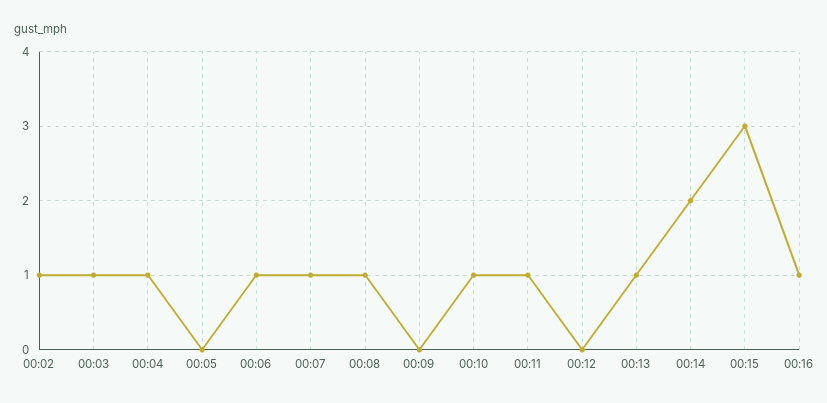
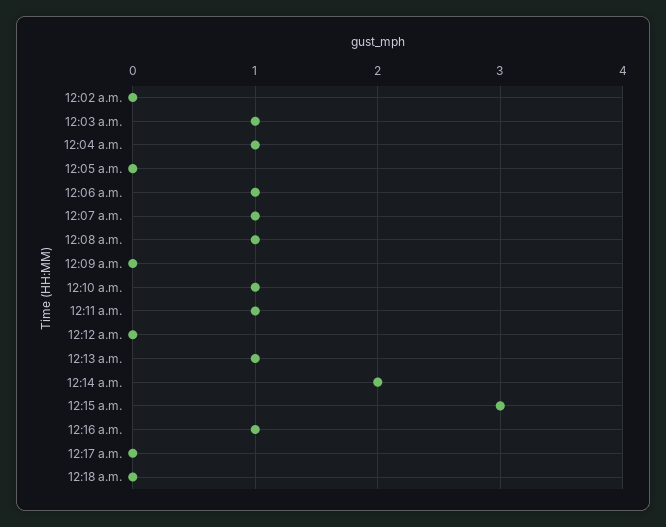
00:02: 1 -> 0
12:17 a.m.: none -> 0
12:18 a.m.: none -> 0

